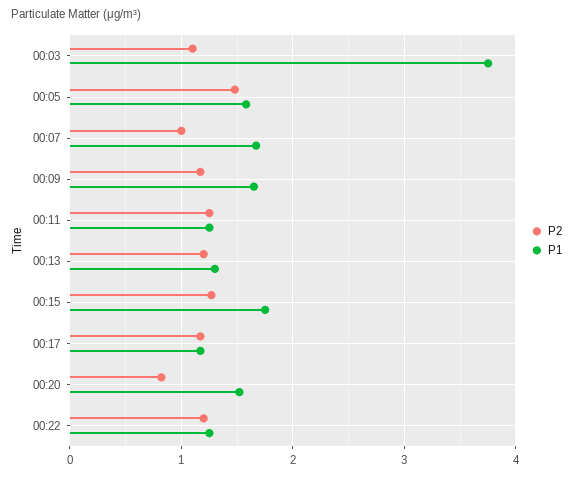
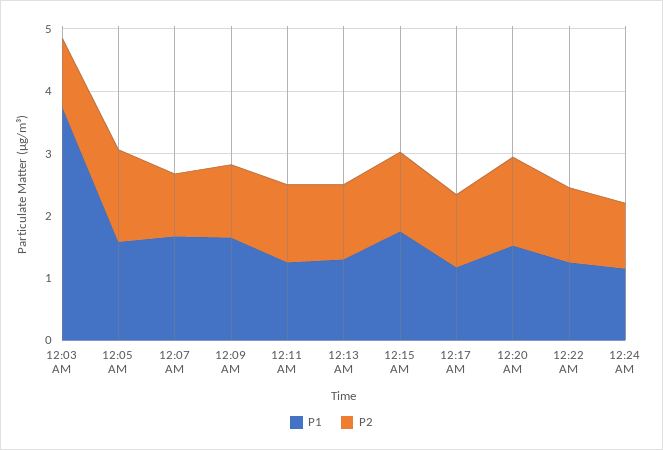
P2, 00:20: 0.8 -> 1.4
P1, 12:24 AM: none -> 1.2
P2, 12:24 AM: none -> 1

